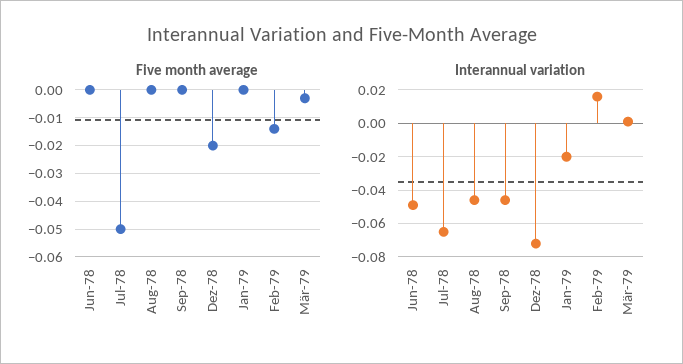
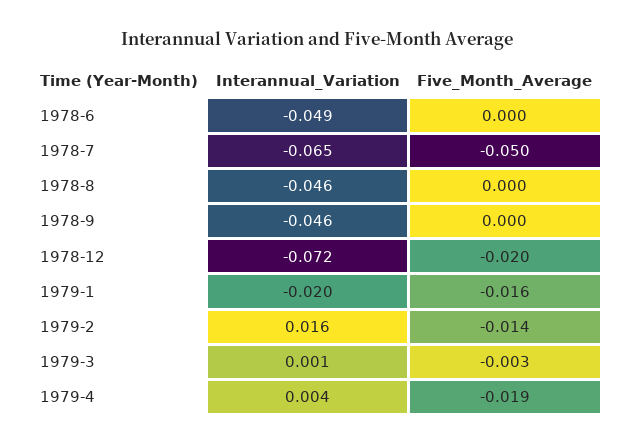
Five month average, Jan-79: 0 -> -0.016
Interannual variation, 1979-4: none -> 0.004
Five month average, 1979-4: none -> -0.019

